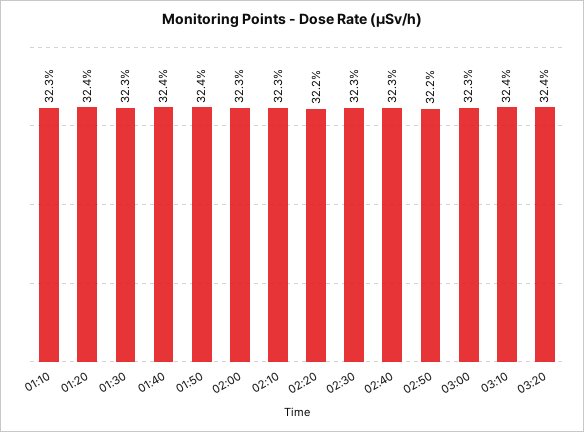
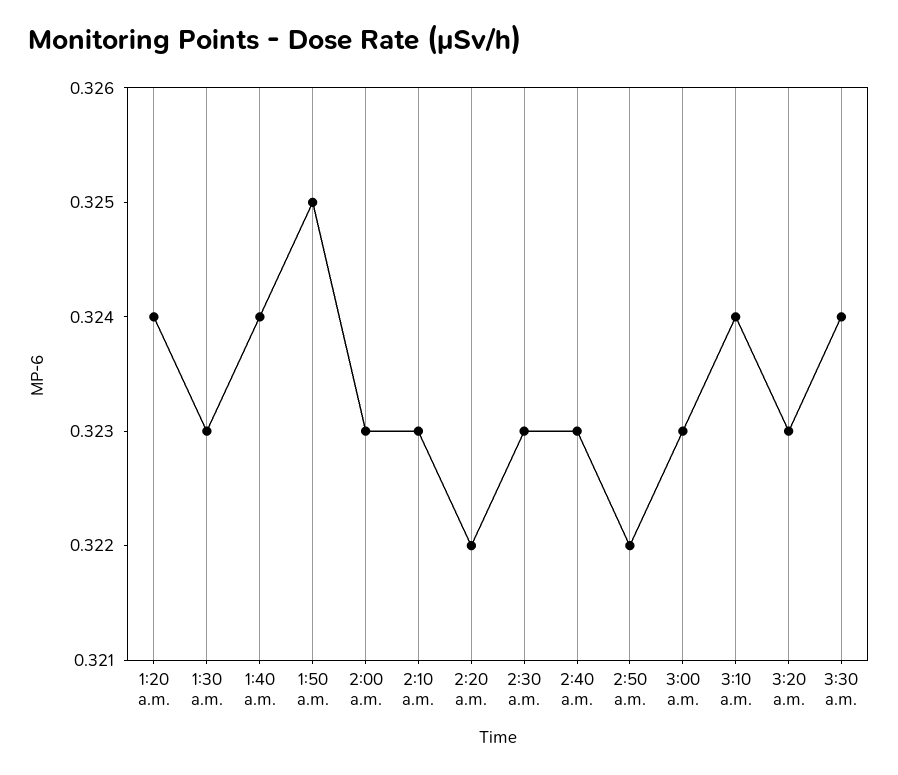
01:10: 0.323 -> none
01:50: 0.324 -> 0.325
03:20: 0.324 -> 0.323
3:30 a.m.: none -> 0.324

